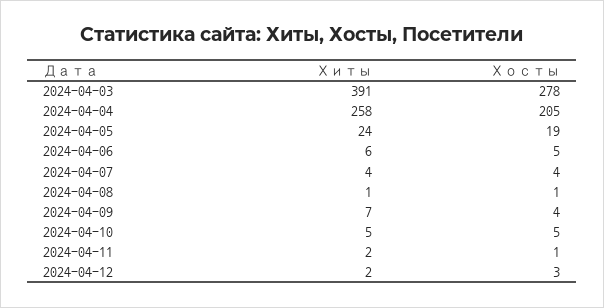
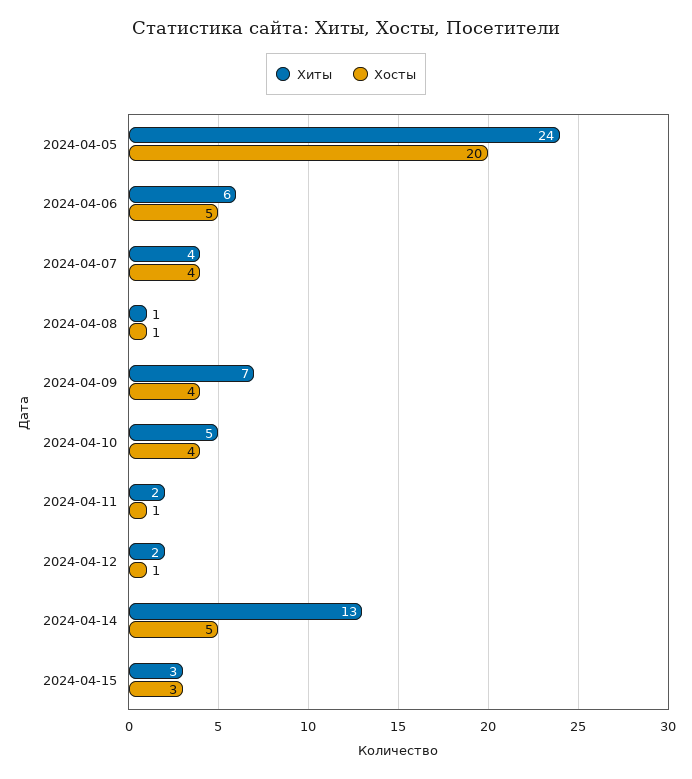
Хиты, 2024-04-03: 391 -> none
Хосты, 2024-04-03: 278 -> none
Хиты, 2024-04-04: 258 -> none
Хосты, 2024-04-04: 205 -> none
Хосты, 2024-04-05: 19 -> 20
Хосты, 2024-04-10: 5 -> 4
Хосты, 2024-04-12: 3 -> 1
Хиты, 2024-04-14: none -> 13
Хосты, 2024-04-14: none -> 5
Хиты, 2024-04-15: none -> 3
Хосты, 2024-04-15: none -> 3

